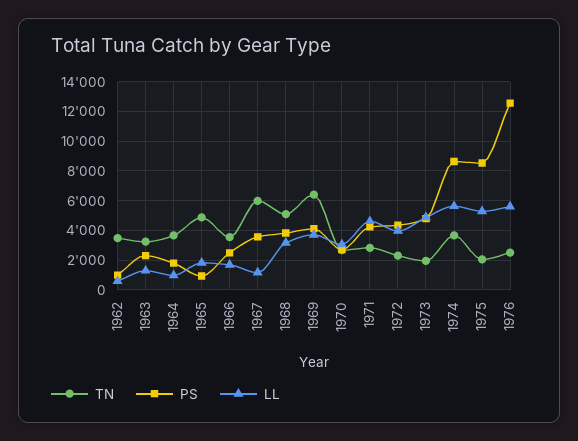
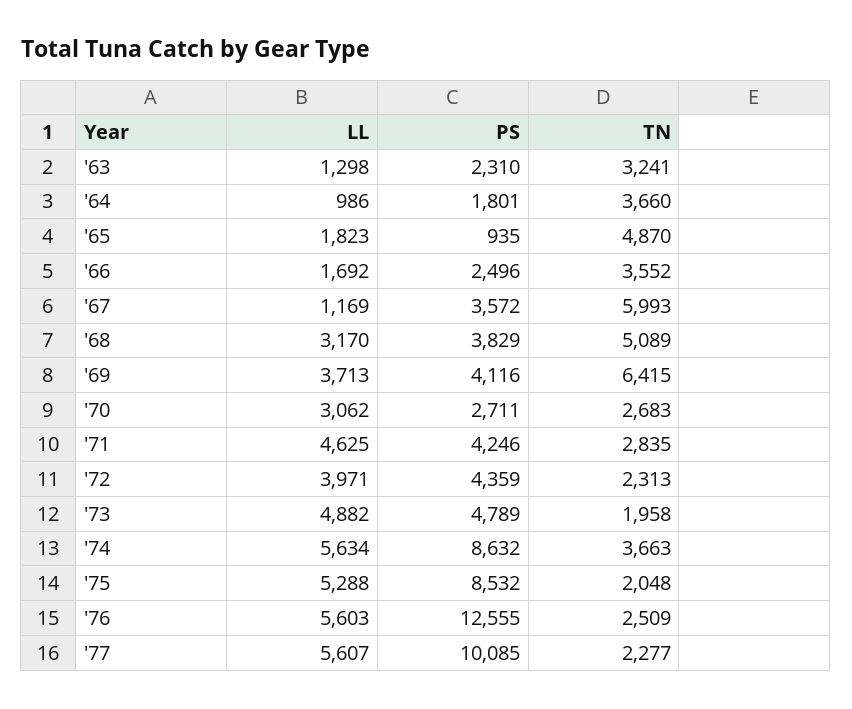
TN, 1962: 3500 -> none
PS, 1962: 1000 -> none
LL, 1962: 500 -> none
LL, '77: none -> 5607
PS, '77: none -> 10085
TN, '77: none -> 2277

